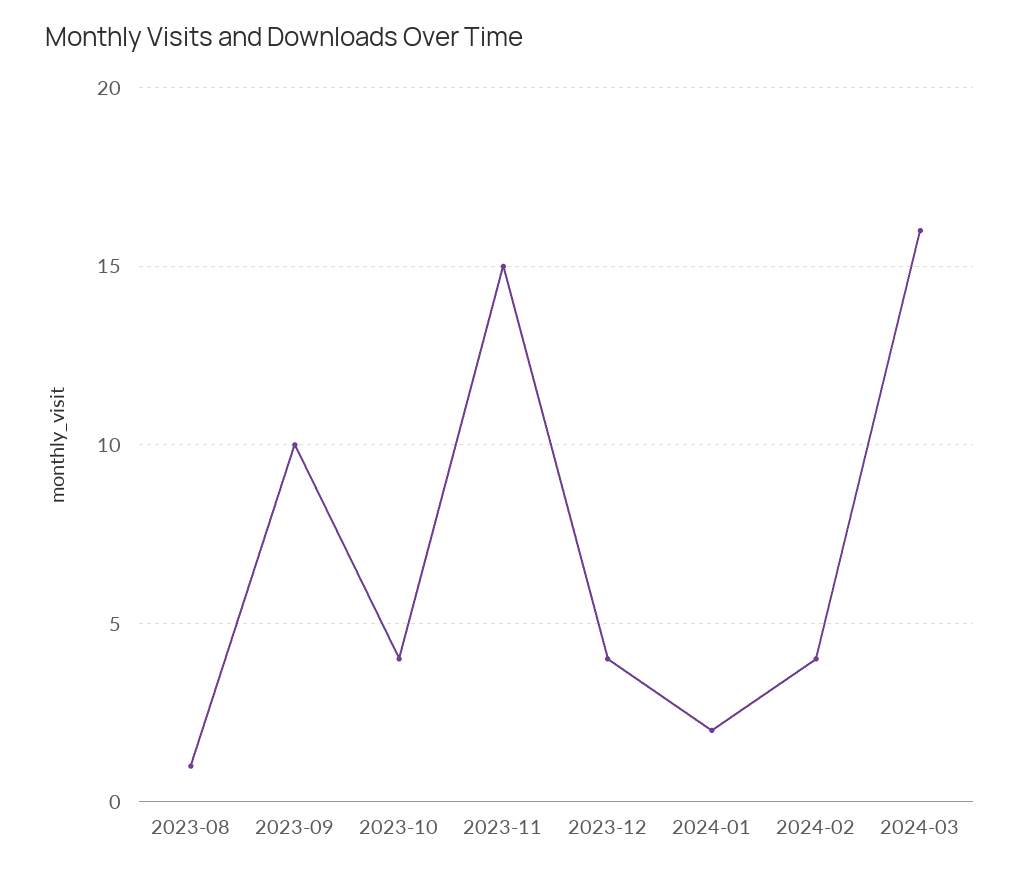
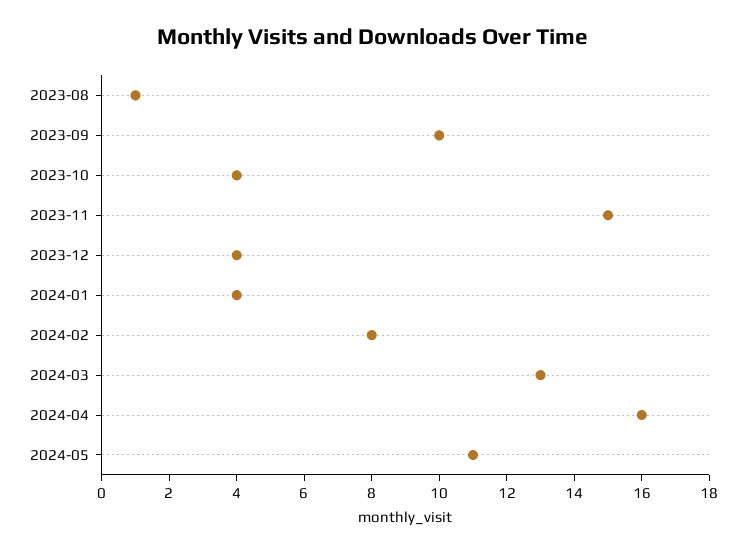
2024-01: 2 -> 4
2024-02: 4 -> 8
2024-03: 16 -> 13
2024-04: none -> 16
2024-05: none -> 11

